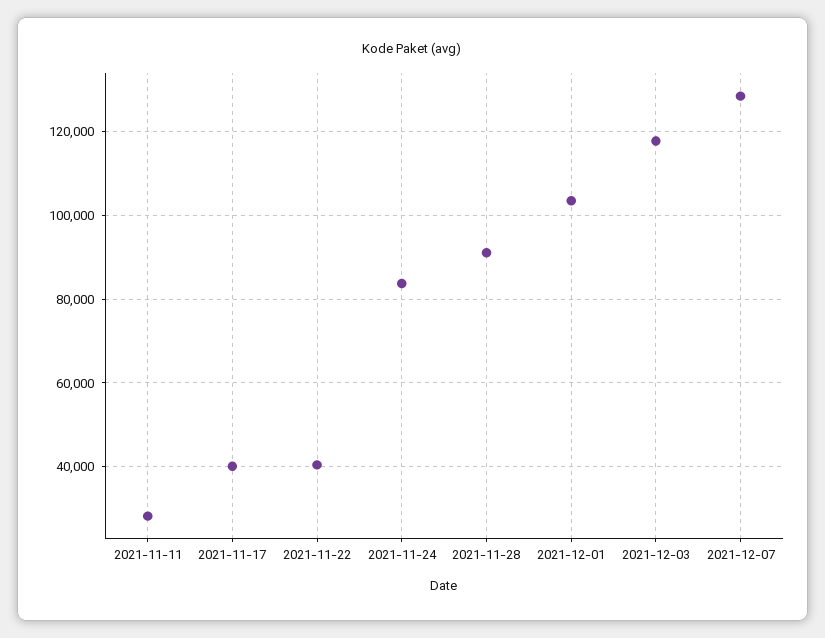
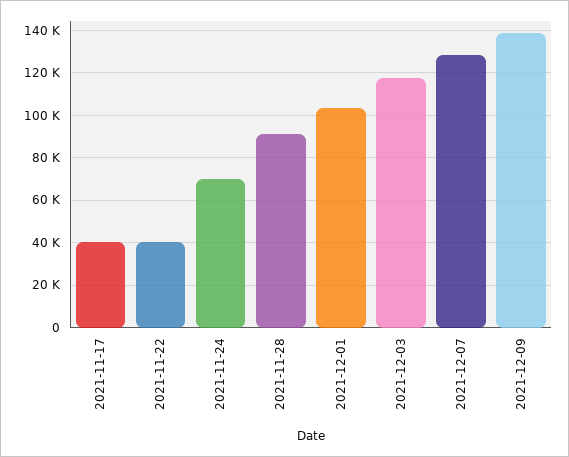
2021-11-11: 28000 -> none
2021-11-24: 84000 -> 70000
2021-12-09: none -> 140000

